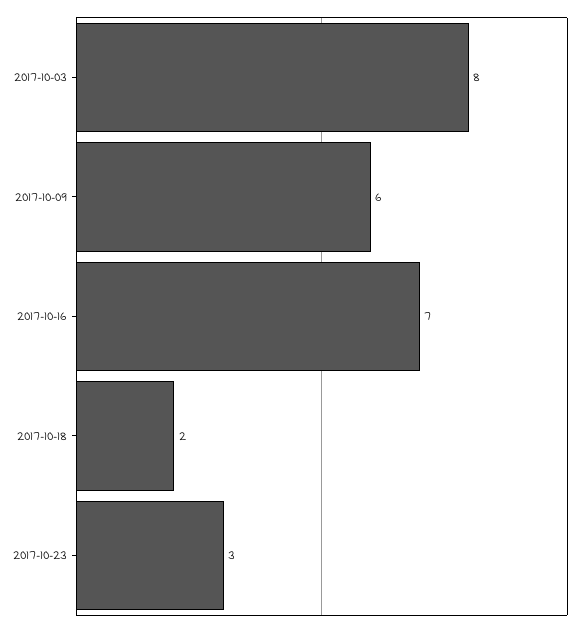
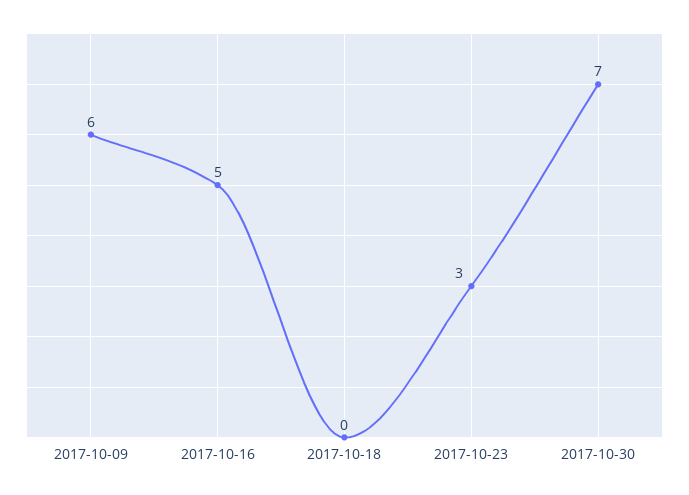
2017-10-03: 8 -> none
2017-10-16: 7 -> 5
2017-10-18: 2 -> 0
2017-10-30: none -> 7

